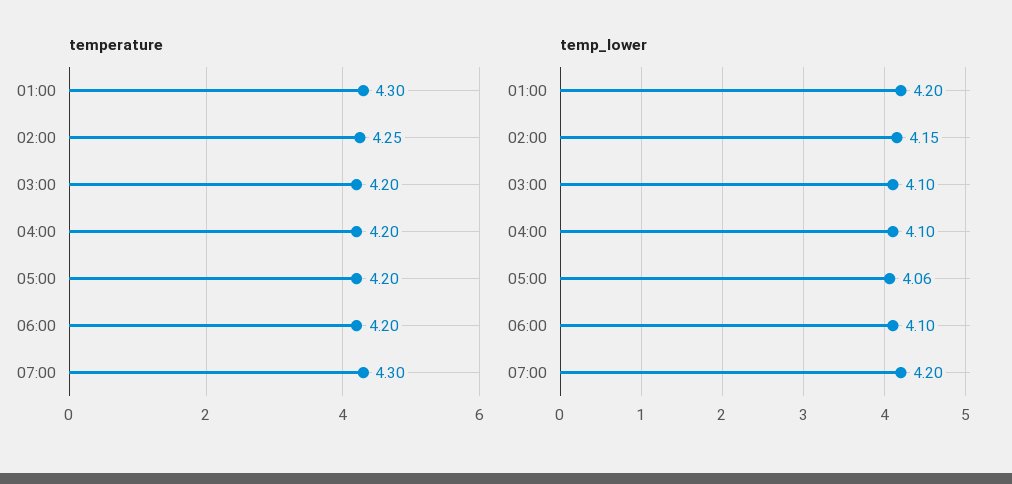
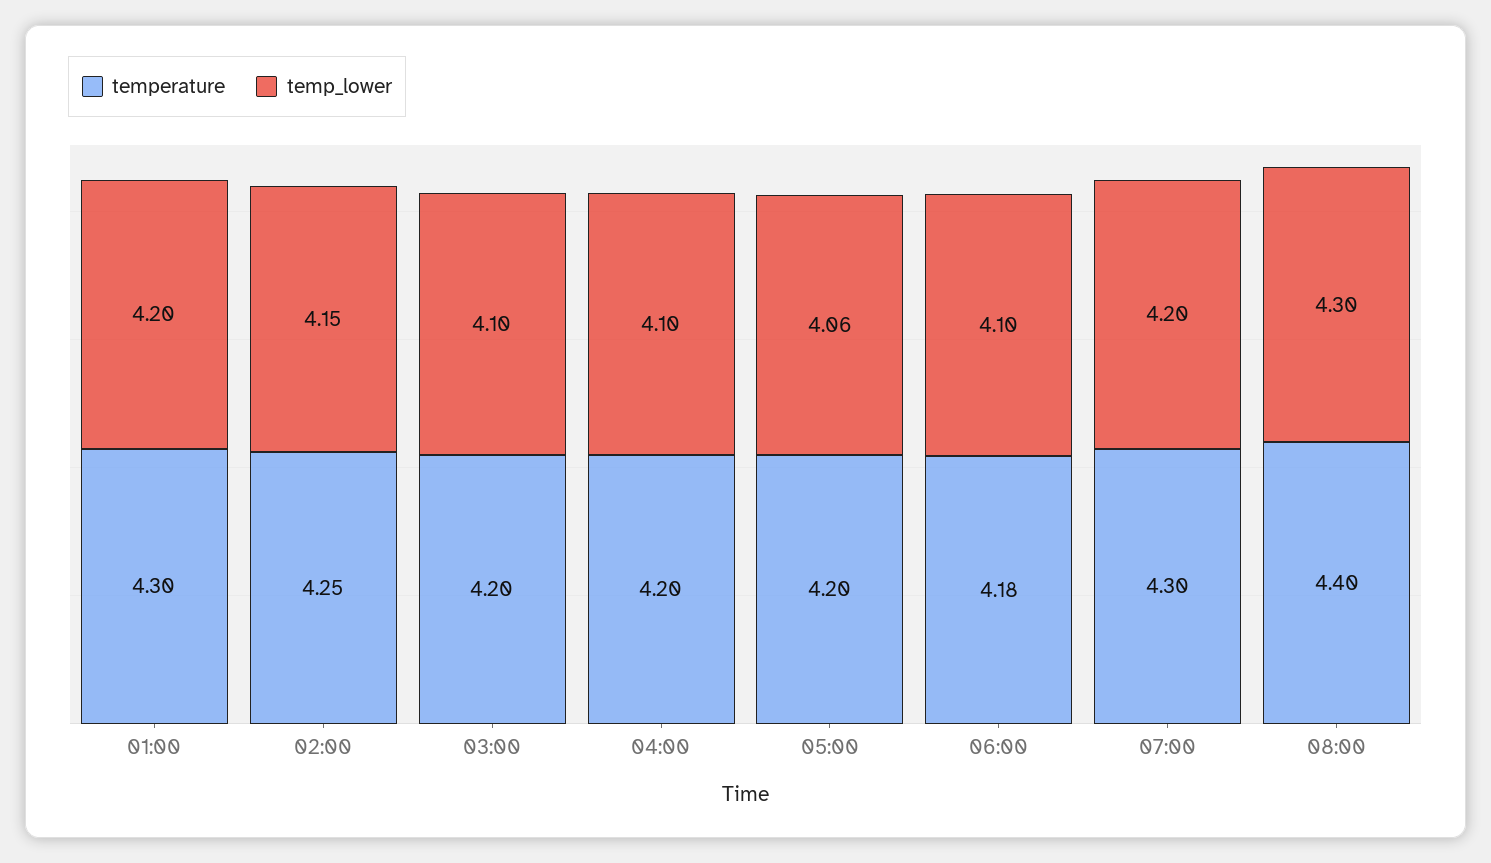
temperature, 06:00: 4.2 -> 4.18
temperature, 08:00: none -> 4.4
temp_lower, 08:00: none -> 4.3

